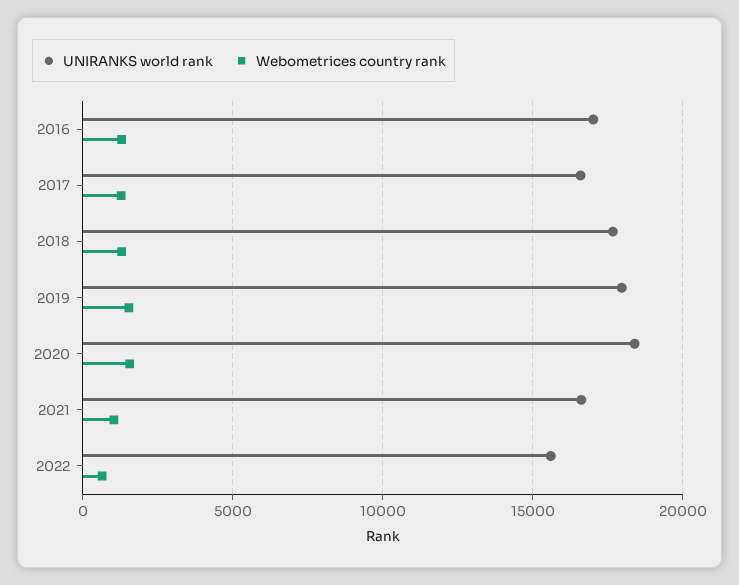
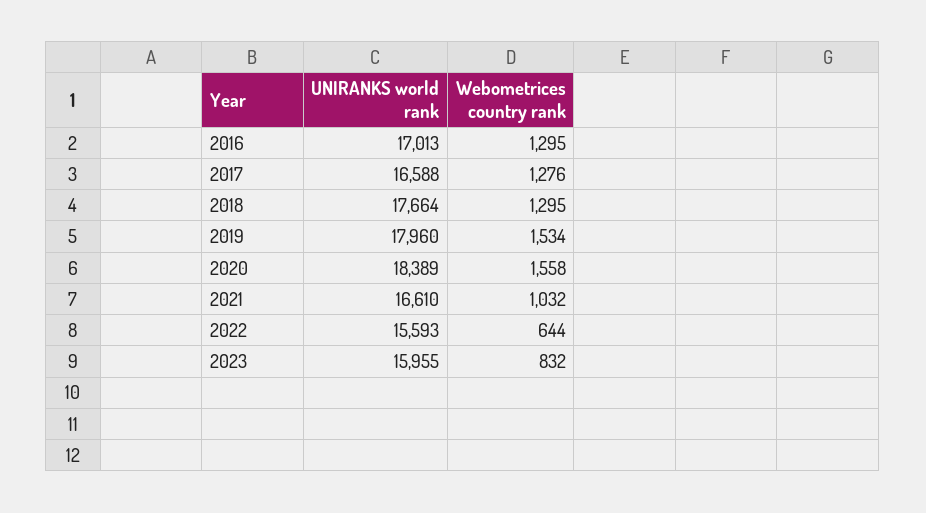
UNIRANKS world rank, 2023: none -> 15955
Webometrices country rank, 2023: none -> 832

